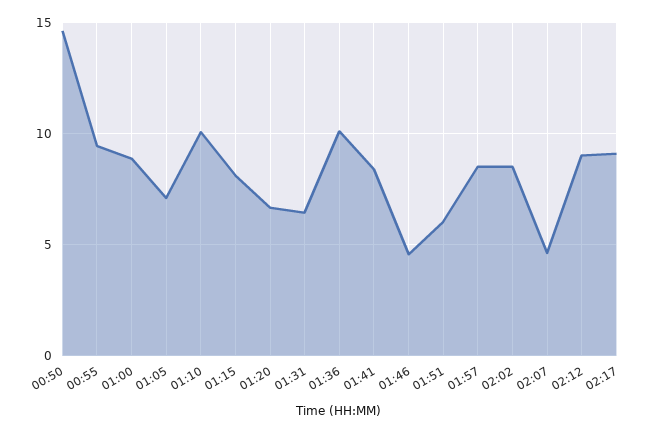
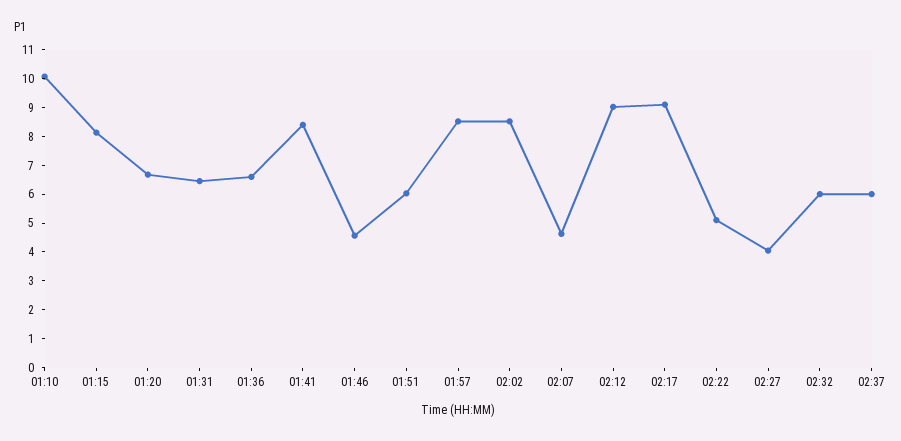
00:50: 14.5 -> none
00:55: 9.5 -> none
01:00: 9 -> none
01:05: 7 -> none
01:36: 10 -> 6.5
02:22: none -> 5
02:27: none -> 4
02:32: none -> 6
02:37: none -> 6

